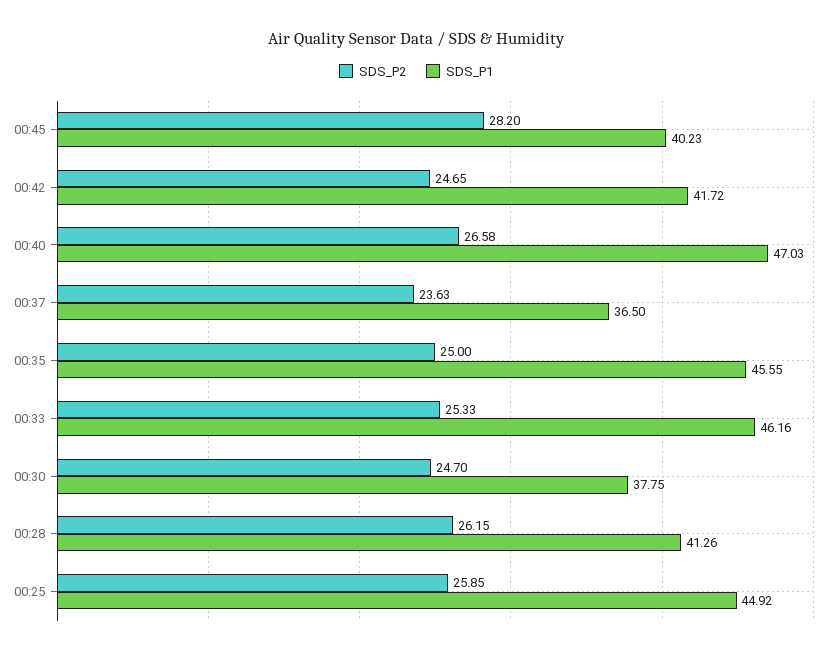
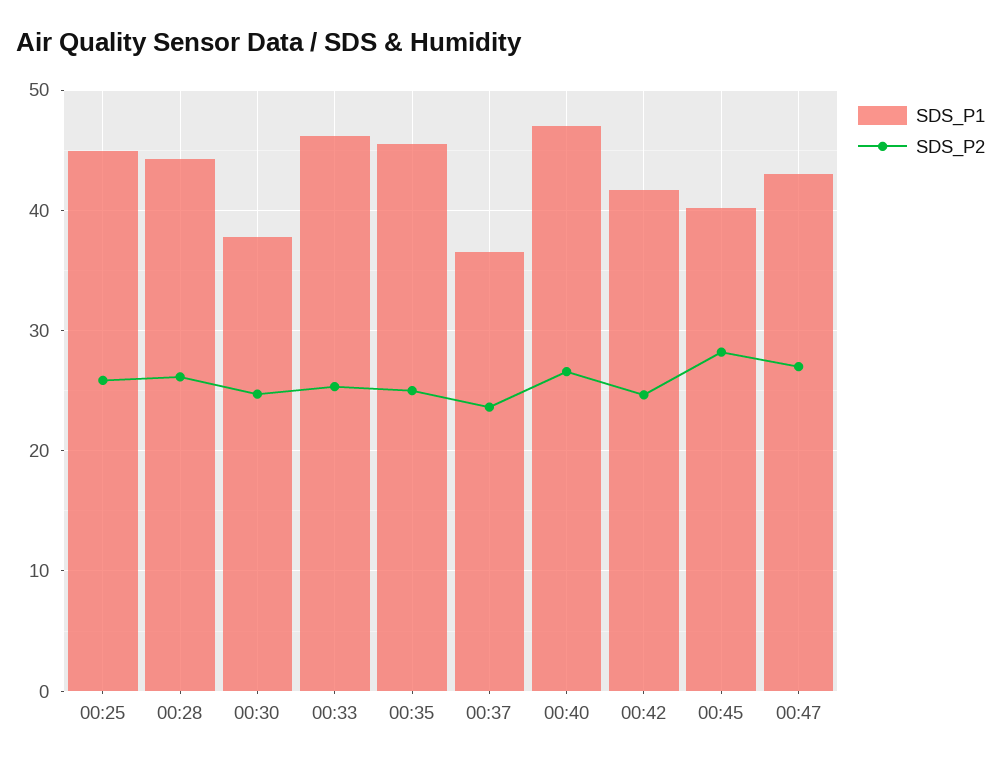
SDS_P1, 00:28: 41.26 -> 44
SDS_P1, 00:47: none -> 43
SDS_P2, 00:47: none -> 27

